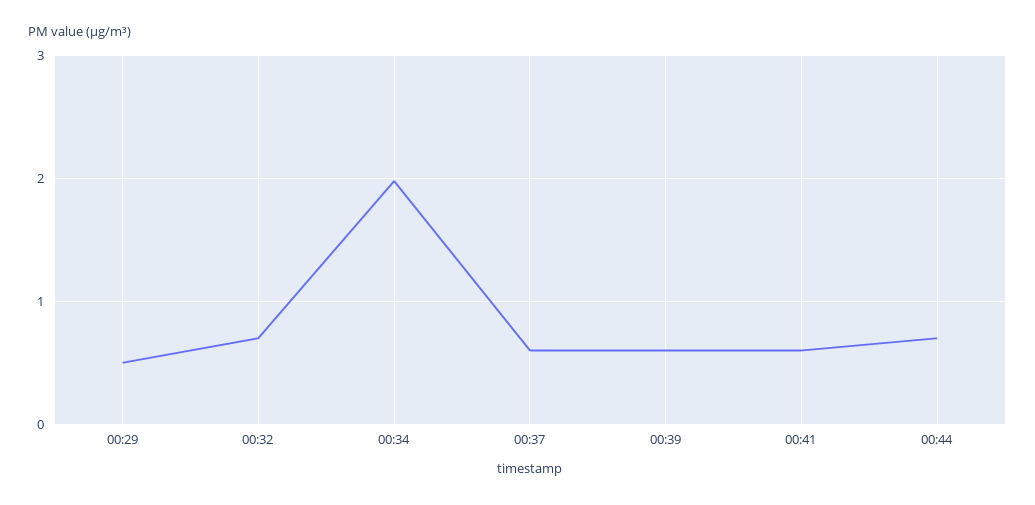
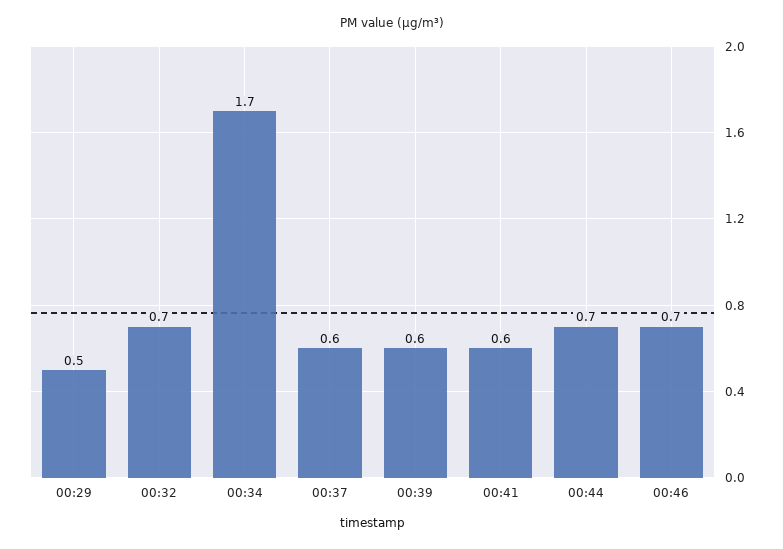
00:34: 2 -> 1.7
00:46: none -> 0.7

